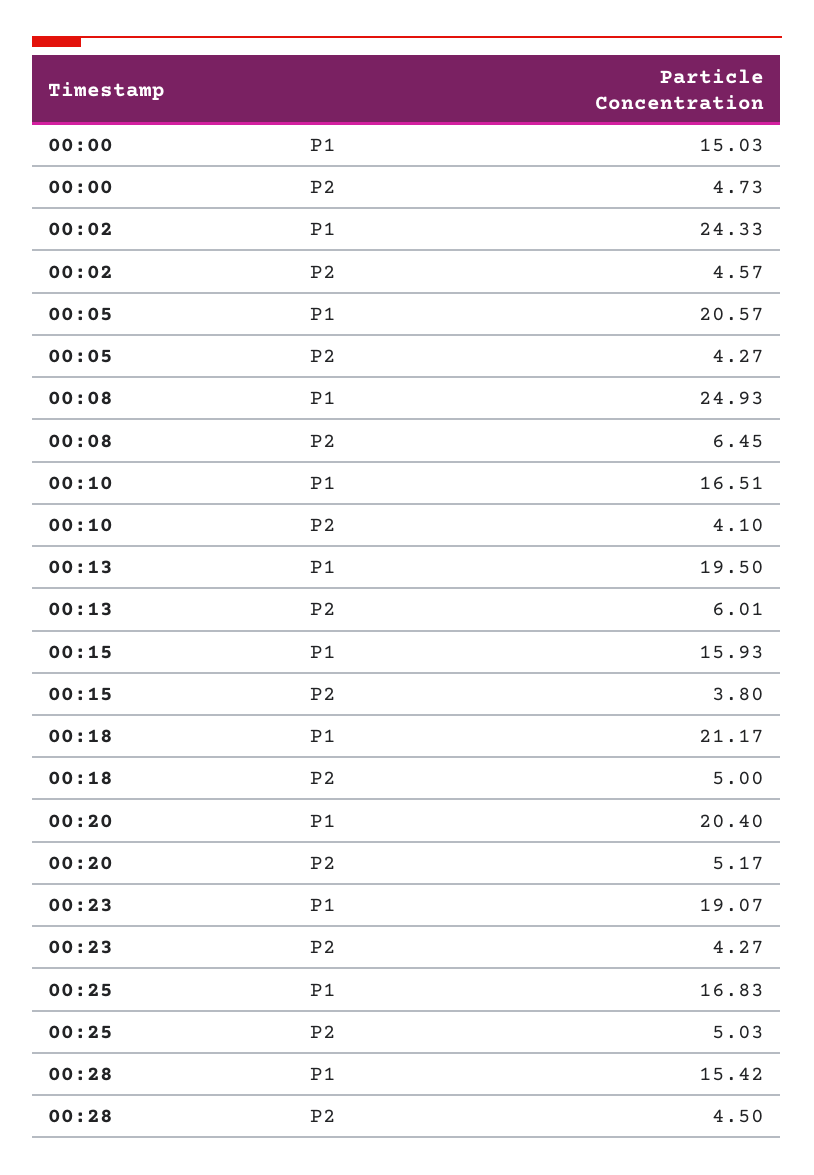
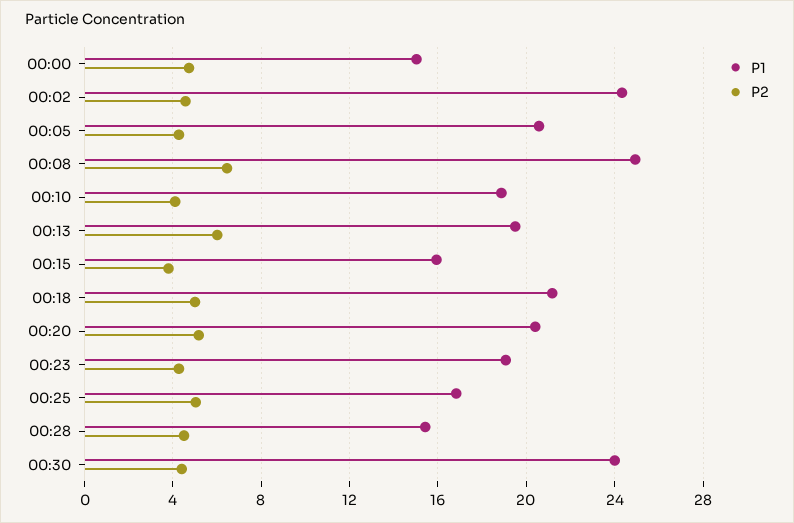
P1, 00:10: 16.51 -> 19
P1, 00:30: none -> 24
P2, 00:30: none -> 4.5

